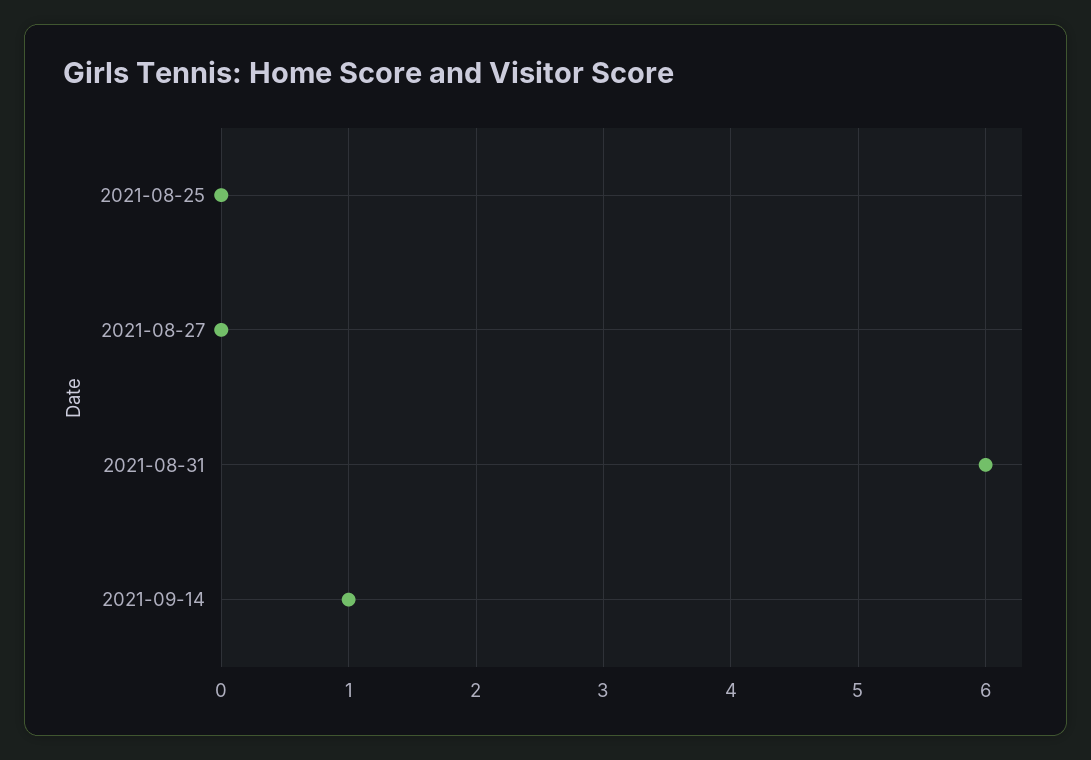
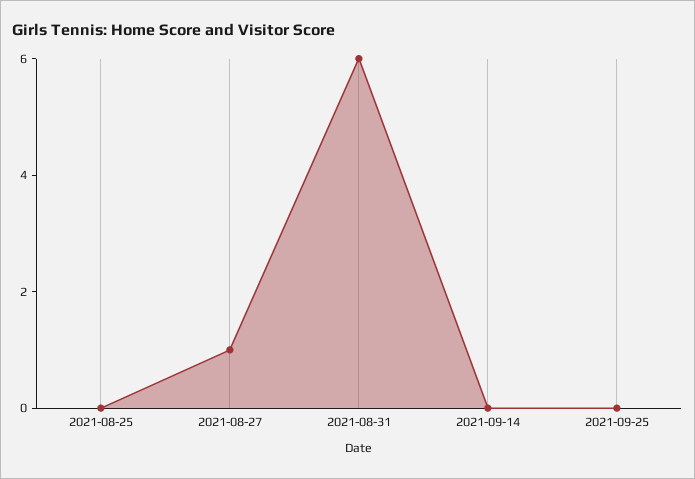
2021-08-27: 0 -> 1
2021-09-14: 1 -> 0
2021-09-25: none -> 0

